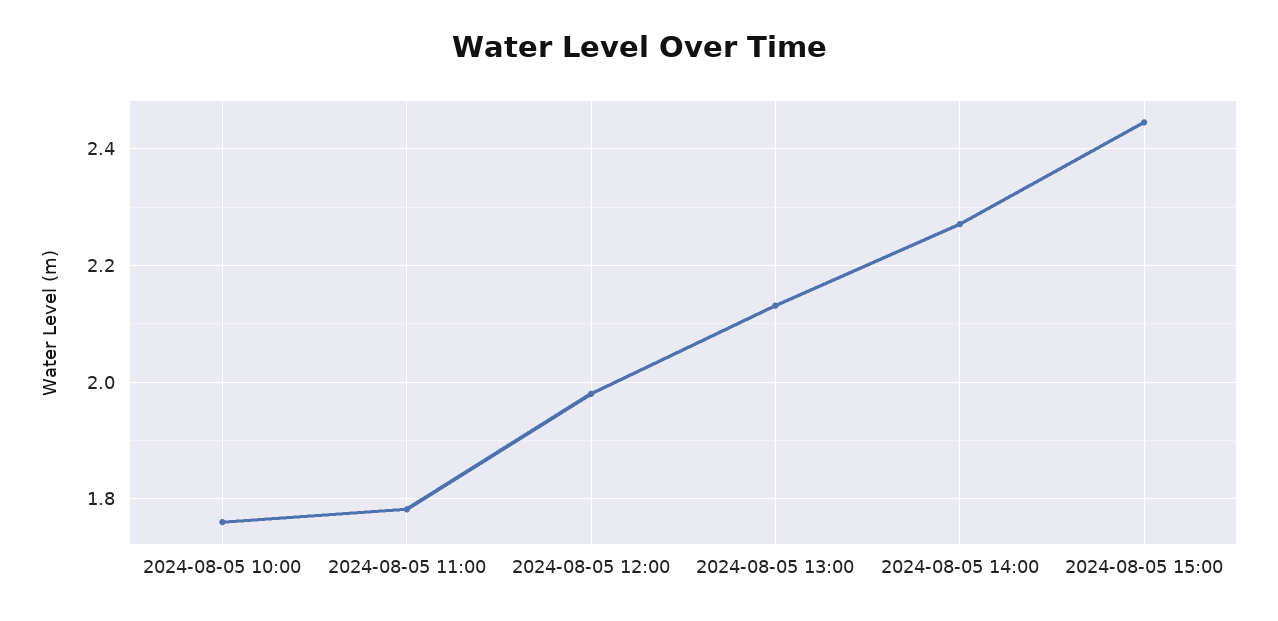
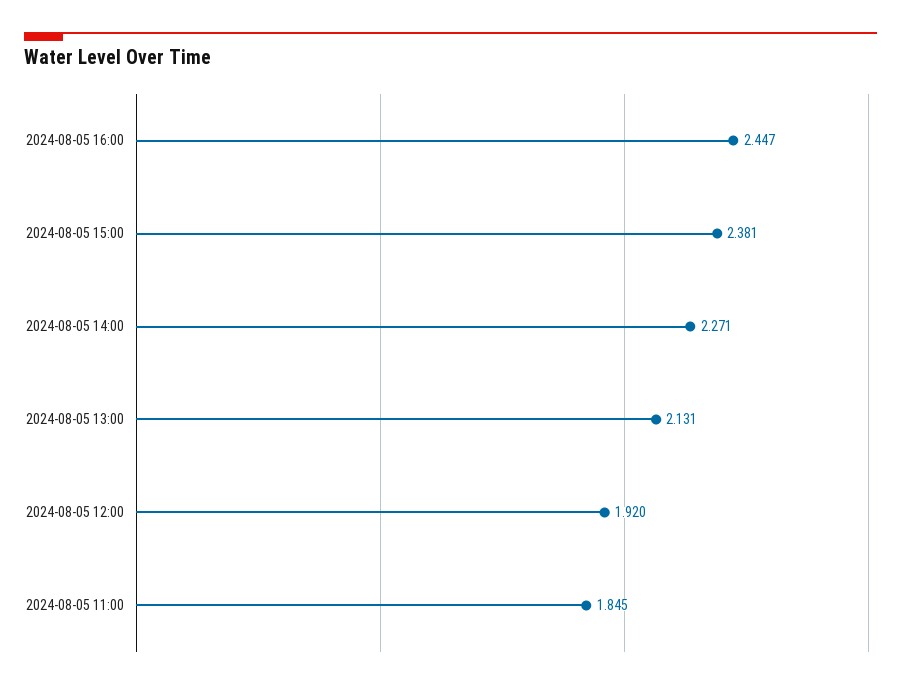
2024-08-05 10:00: 1.76 -> none
2024-08-05 11:00: 1.78 -> 1.845
2024-08-05 12:00: 1.98 -> 1.92
2024-08-05 15:00: 2.44 -> 2.381
2024-08-05 16:00: none -> 2.447

